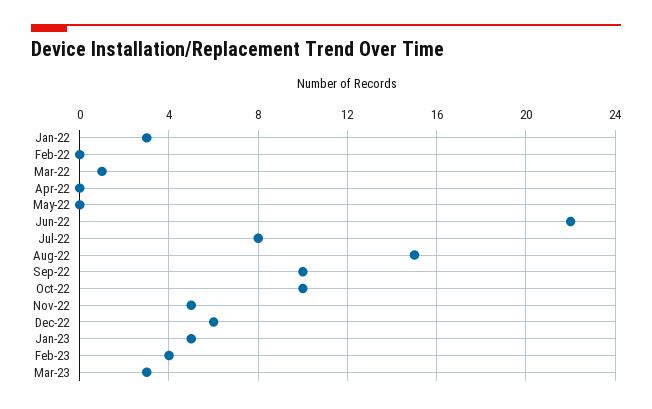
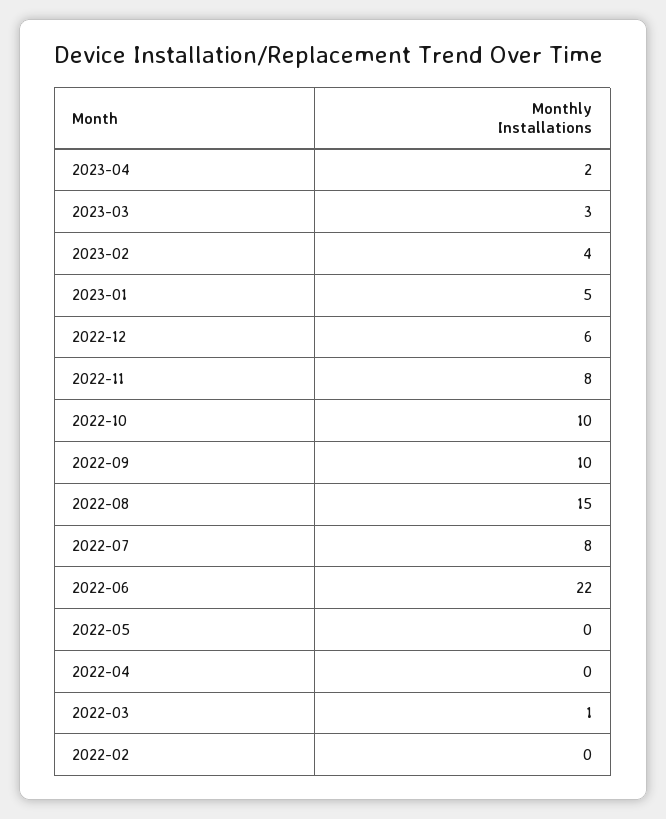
Jan-22: 3 -> none
Nov-22: 5 -> 8
2023-04: none -> 2

